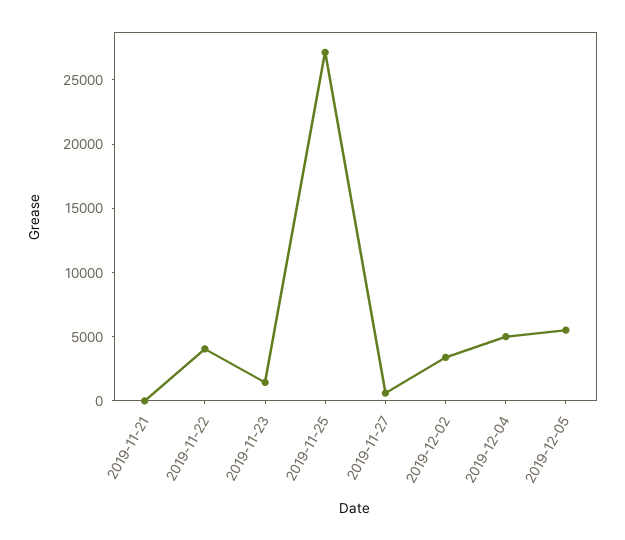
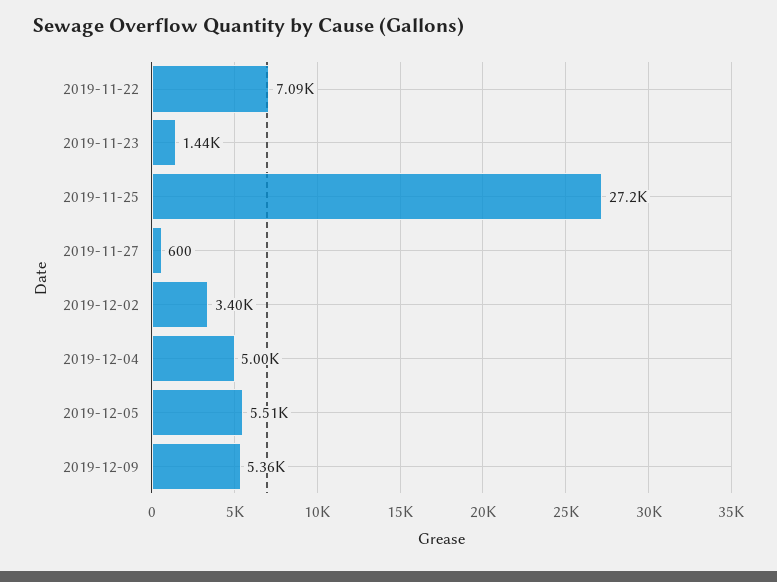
2019-11-21: 0 -> none
2019-11-22: 4000 -> 7090
2019-12-09: none -> 5360

